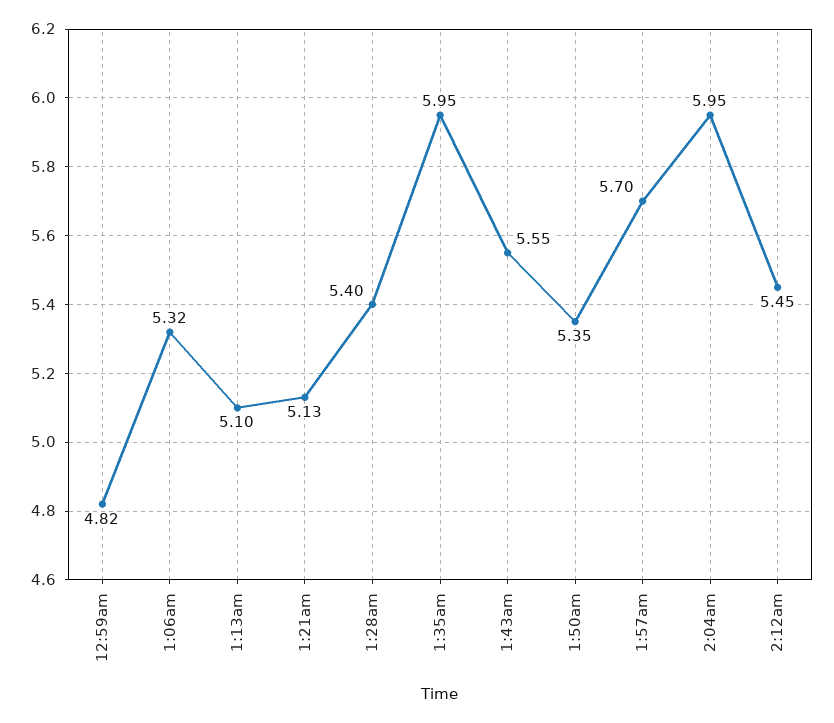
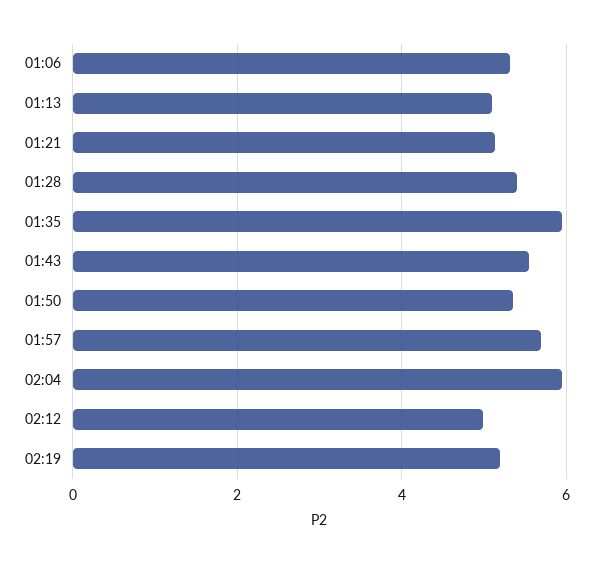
12:59am: 4.82 -> none
2:12am: 5.45 -> 5
02:19: none -> 5.2

